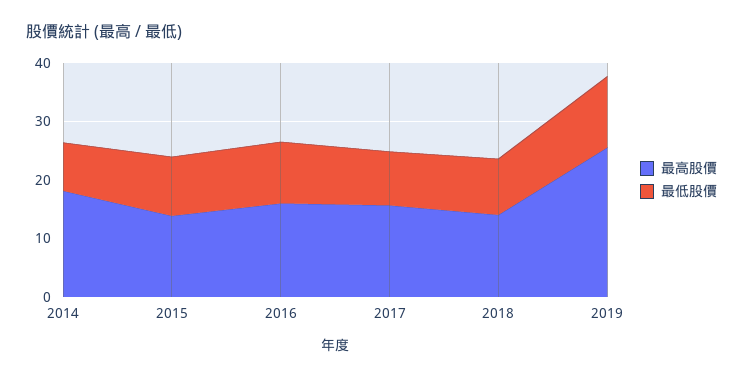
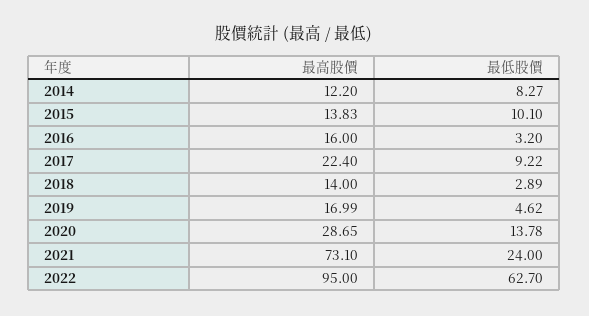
最高股價, 2014: 18 -> 12.2
最低股價, 2016: 10 -> 3.2
最高股價, 2017: 16 -> 22.4
最低股價, 2018: 10 -> 2.89
最高股價, 2019: 26 -> 16.99
最低股價, 2019: 12 -> 4.62
最高股價, 2020: none -> 28.65
最低股價, 2020: none -> 13.78
最高股價, 2021: none -> 73.1
最低股價, 2021: none -> 24
最高股價, 2022: none -> 95
最低股價, 2022: none -> 62.7

